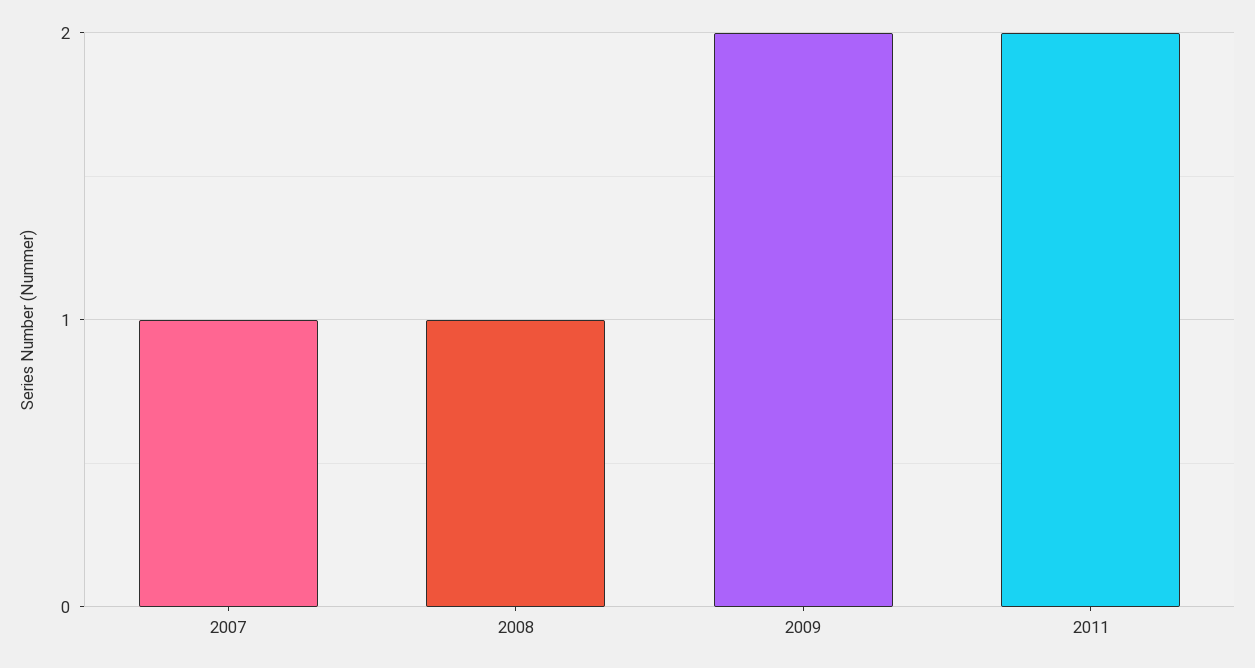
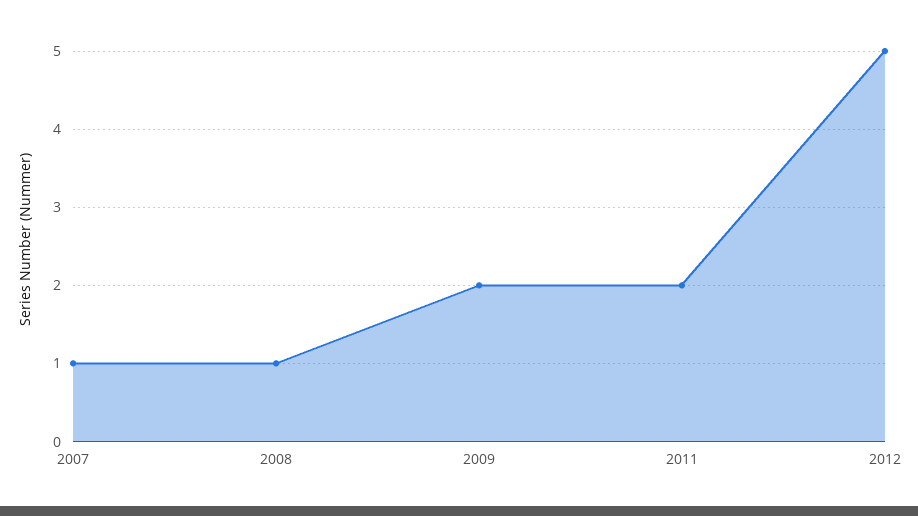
2012: none -> 5

